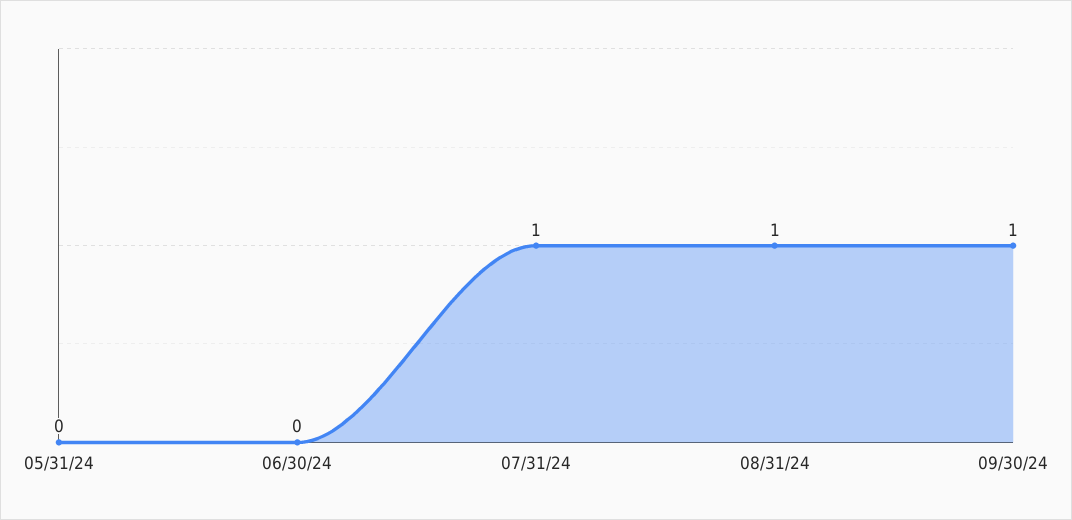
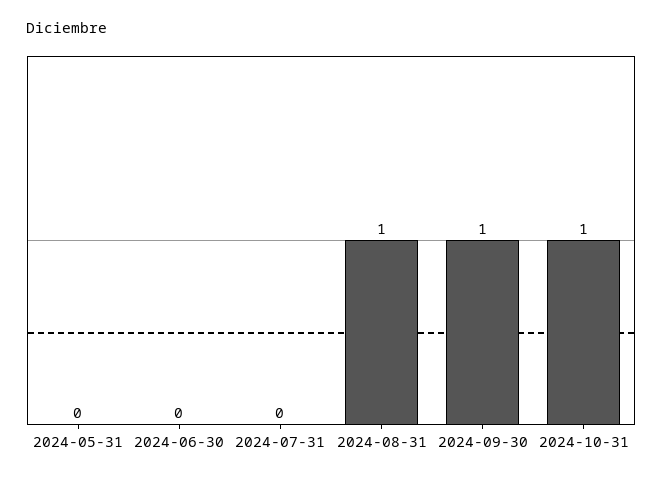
07/31/24: 1 -> 0
2024-10-31: none -> 1

